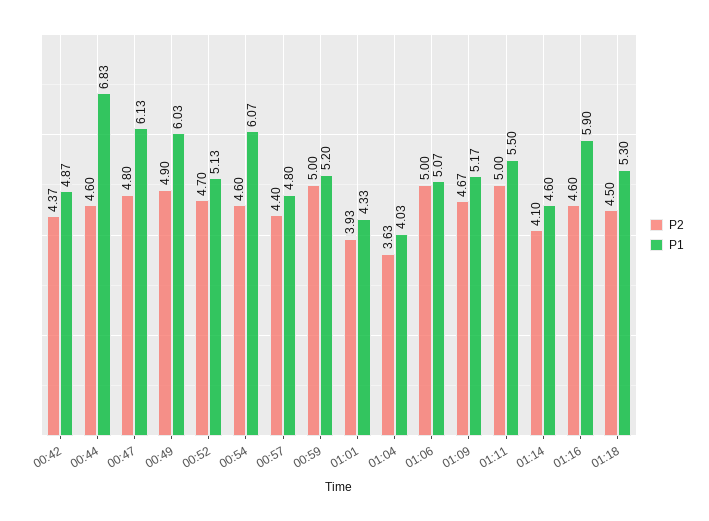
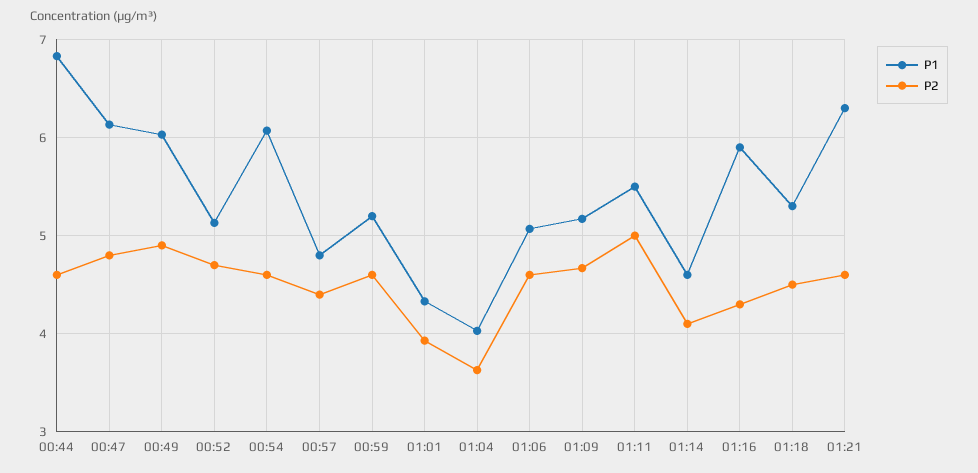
P2, 00:42: 4.37 -> none
P1, 00:42: 4.87 -> none
P2, 00:59: 5 -> 4.6
P2, 01:06: 5 -> 4.6
P2, 01:16: 4.6 -> 4.3
P1, 01:21: none -> 6.3
P2, 01:21: none -> 4.6

